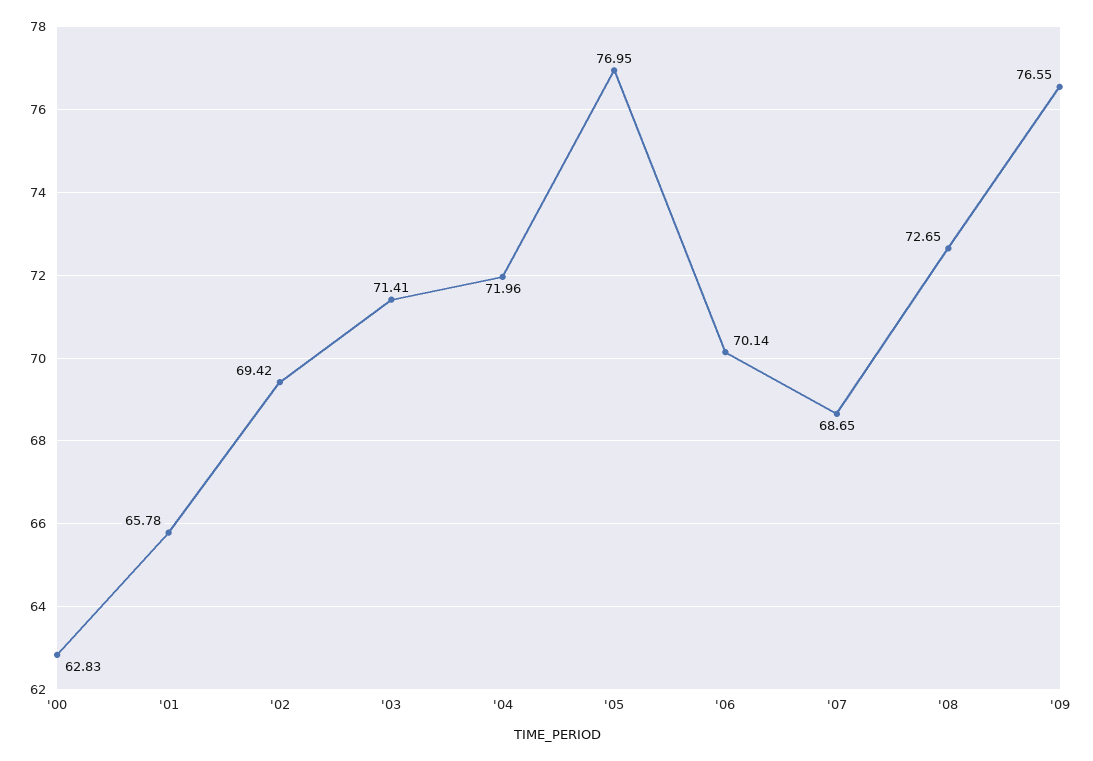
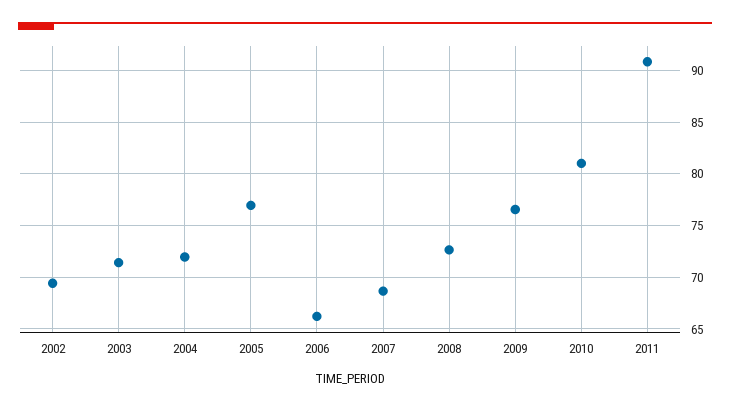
'00: 62.83 -> none
'01: 65.78 -> none
'06: 70.14 -> 66
2010: none -> 81
2011: none -> 91

